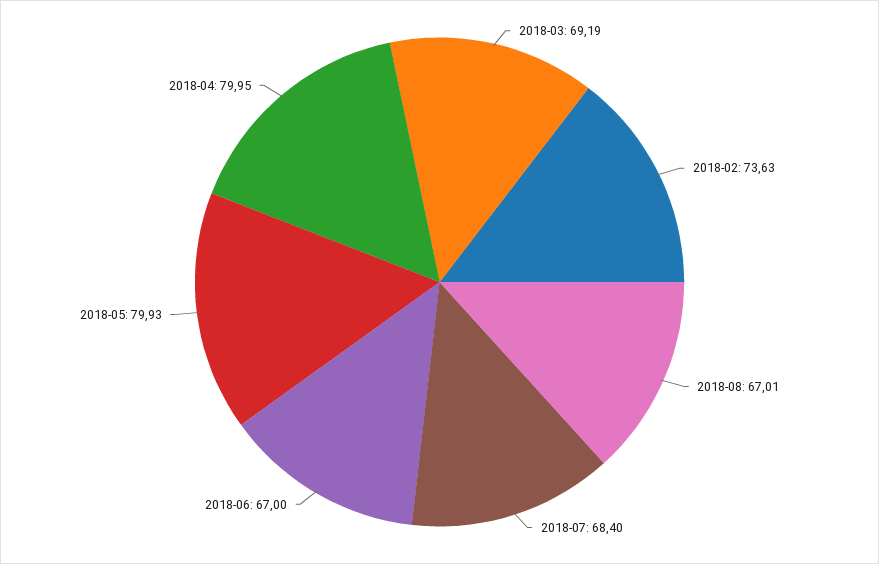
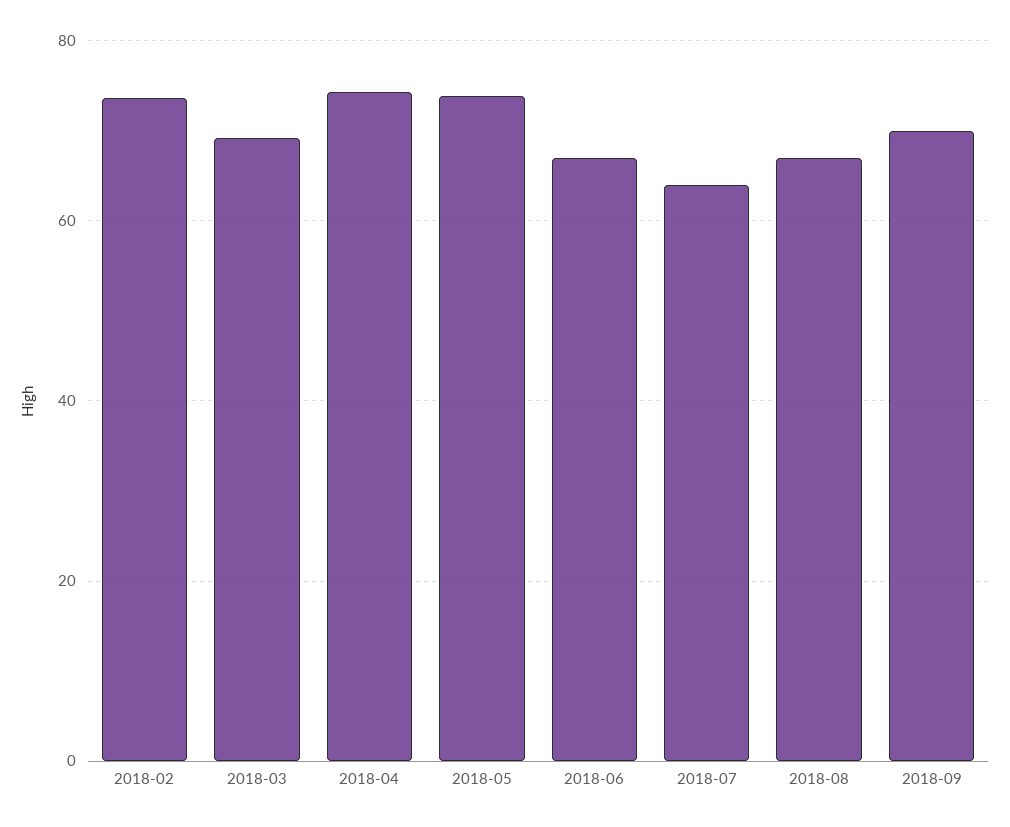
2018-07: 68.4 -> 64
2018-05: 79.93 -> 74
2018-04: 79.95 -> 74
2018-09: none -> 70

